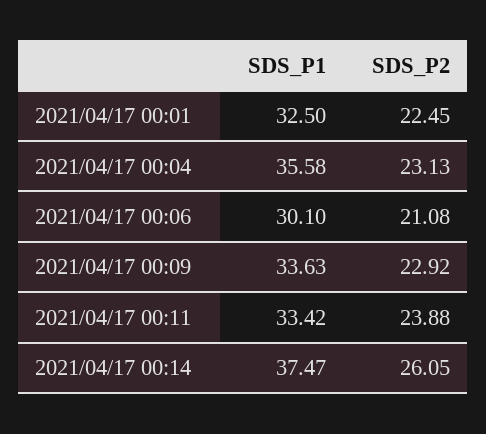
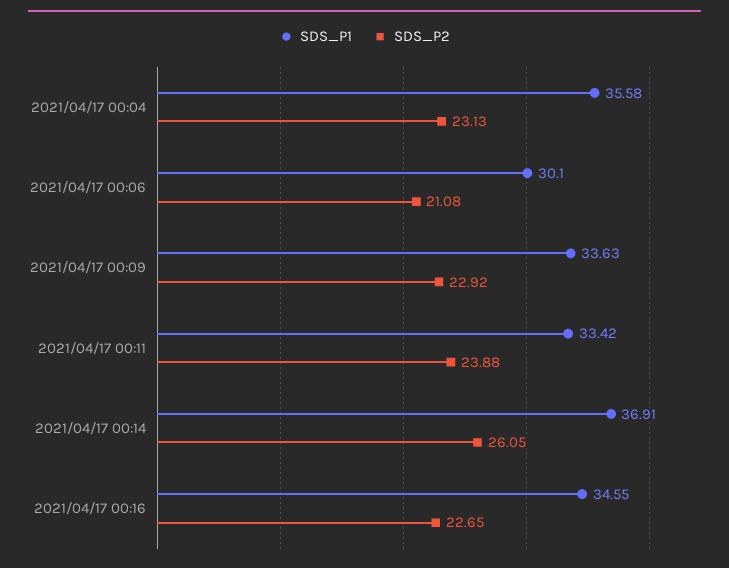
SDS_P1, 2021/04/17 00:01: 32.5 -> none
SDS_P2, 2021/04/17 00:01: 22.45 -> none
SDS_P1, 2021/04/17 00:14: 37.47 -> 36.91
SDS_P1, 2021/04/17 00:16: none -> 34.55
SDS_P2, 2021/04/17 00:16: none -> 22.65

